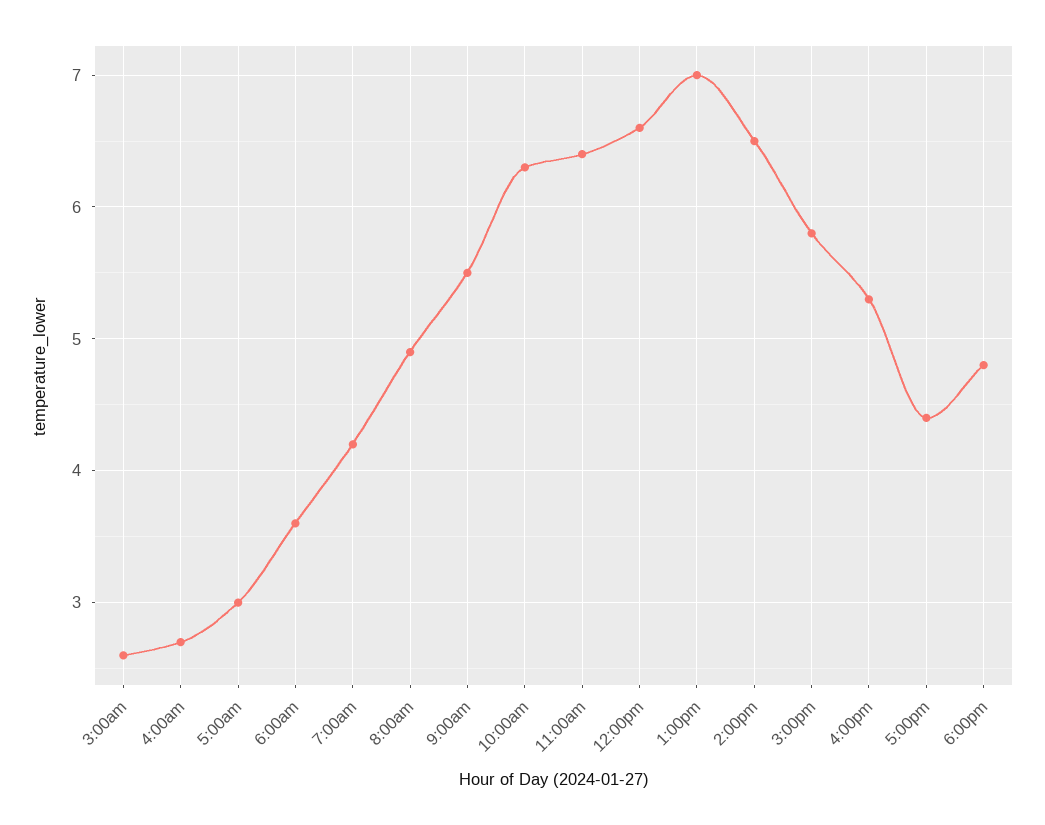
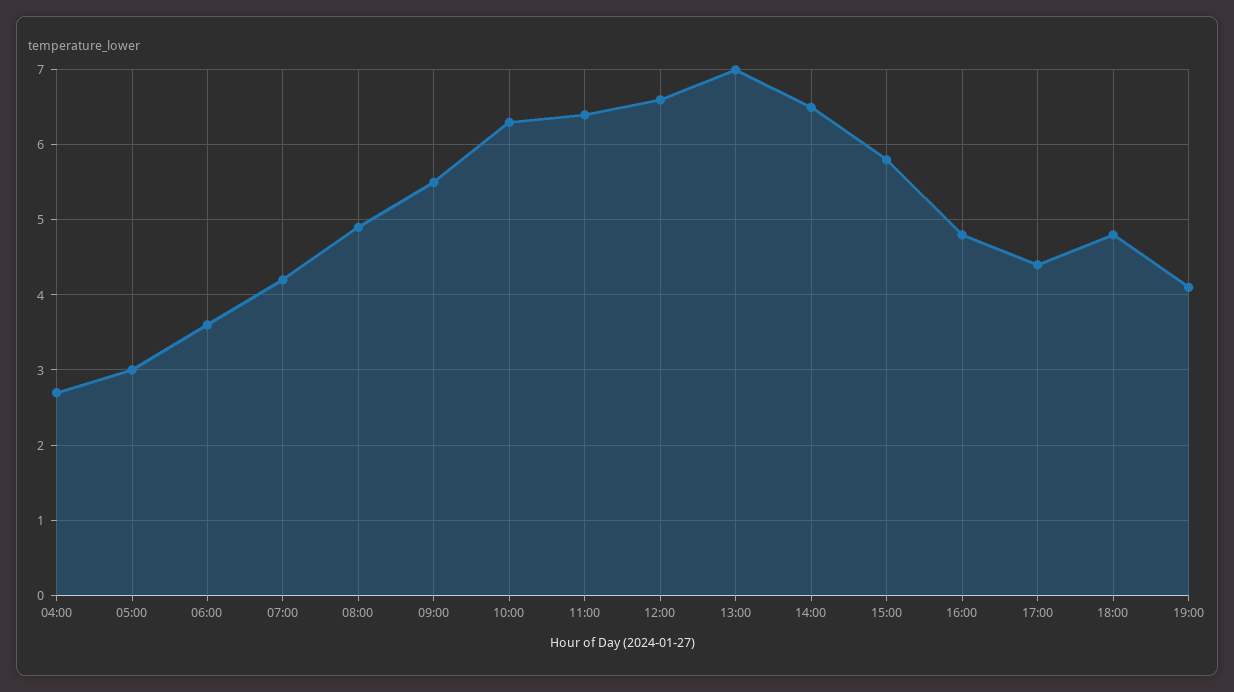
3:00am: 2.6 -> none
4:00pm: 5.3 -> 4.8
19:00: none -> 4.1

